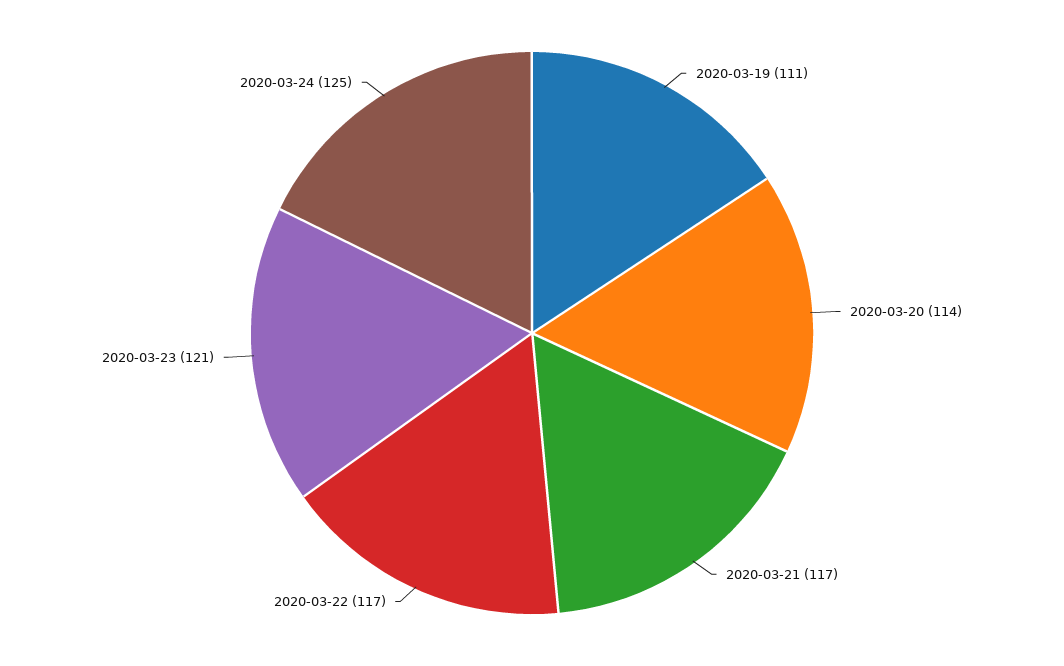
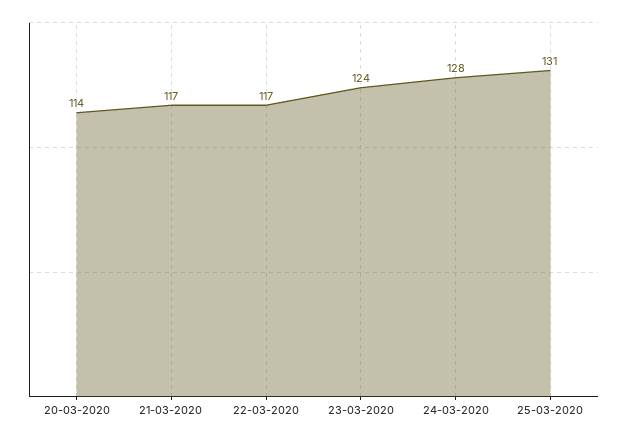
2020-03-19: 111 -> none
2020-03-23: 121 -> 124
2020-03-24: 125 -> 128
25-03-2020: none -> 131

